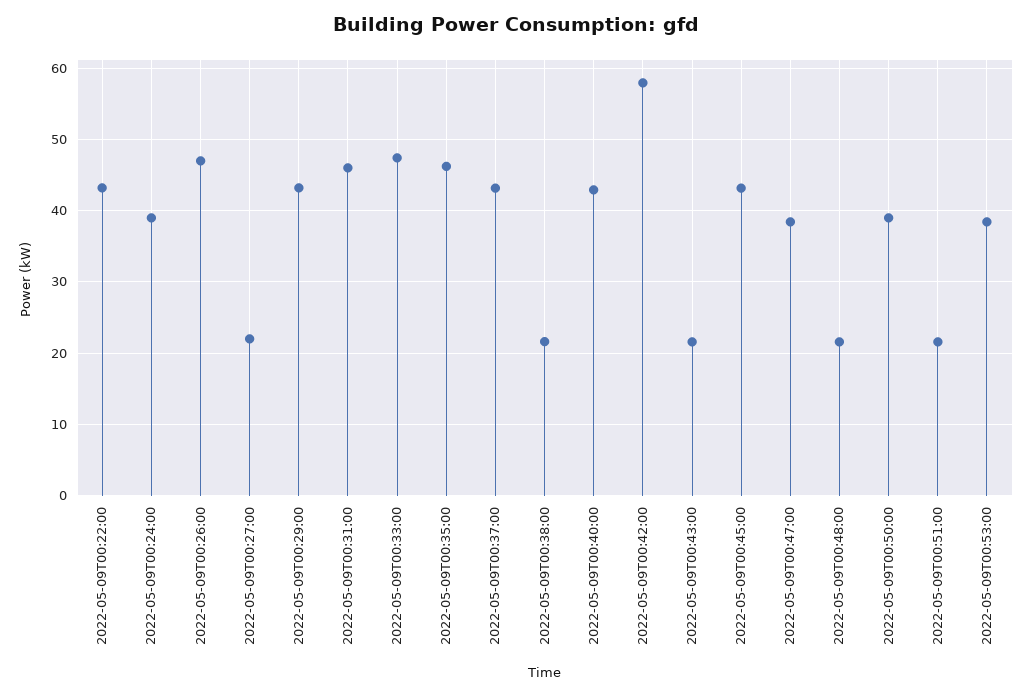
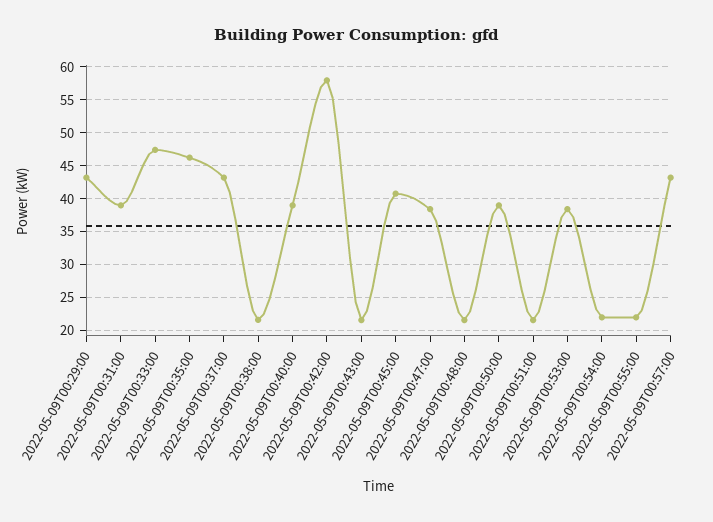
2022-05-09T00:22:00: 43 -> none
2022-05-09T00:24:00: 39 -> none
2022-05-09T00:26:00: 47 -> none
2022-05-09T00:27:00: 22 -> none
2022-05-09T00:31:00: 46 -> 39
2022-05-09T00:40:00: 43 -> 39
2022-05-09T00:45:00: 43 -> 41
2022-05-09T00:54:00: none -> 22
2022-05-09T00:55:00: none -> 22
2022-05-09T00:57:00: none -> 43

